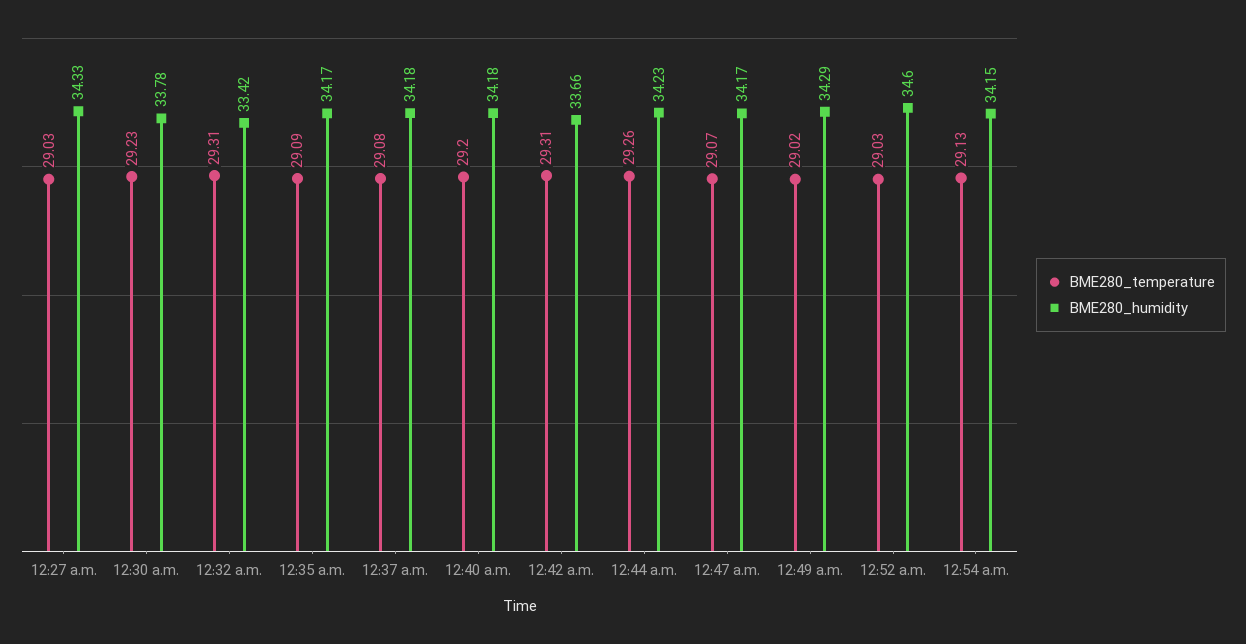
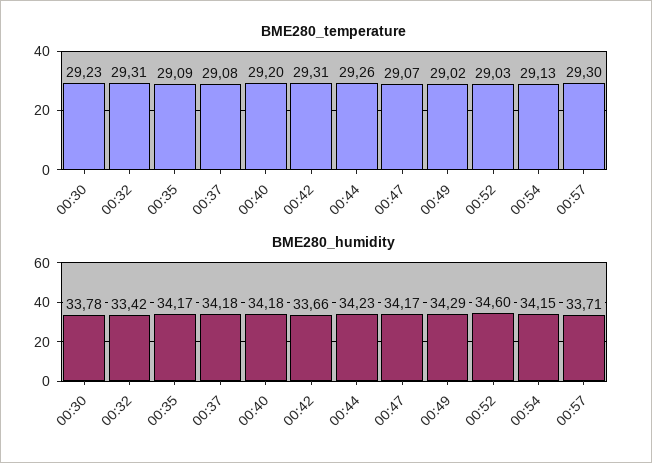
BME280_temperature, 12:27 a.m.: 29.03 -> none
BME280_humidity, 12:27 a.m.: 34.33 -> none
BME280_temperature, 00:57: none -> 29.3
BME280_humidity, 00:57: none -> 33.71

